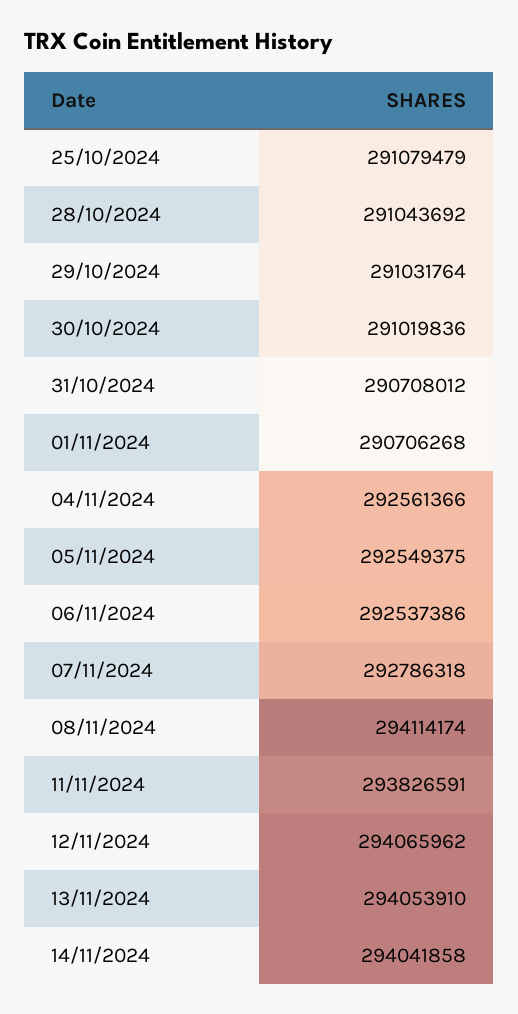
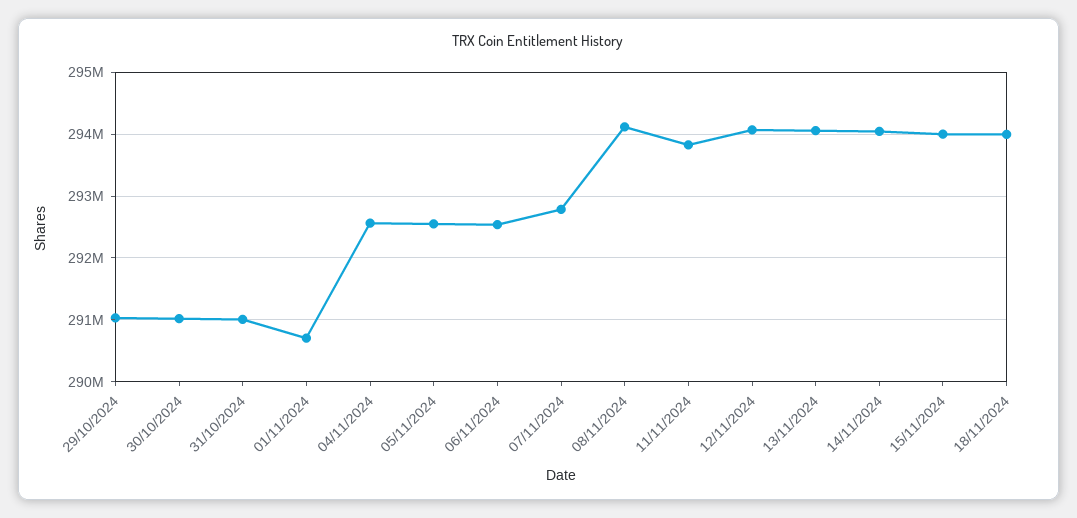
25/10/2024: 291079479 -> none
28/10/2024: 291043692 -> none
31/10/2024: 290708012 -> 291000000
15/11/2024: none -> 294000000
18/11/2024: none -> 294000000

